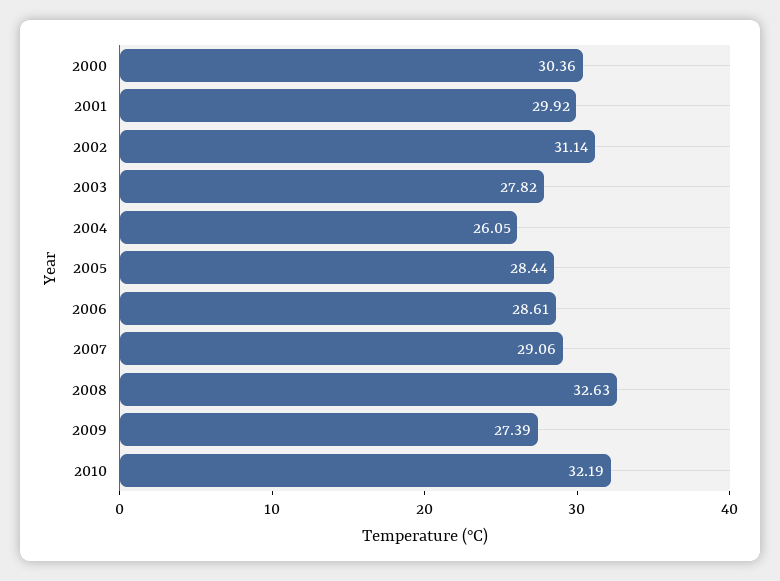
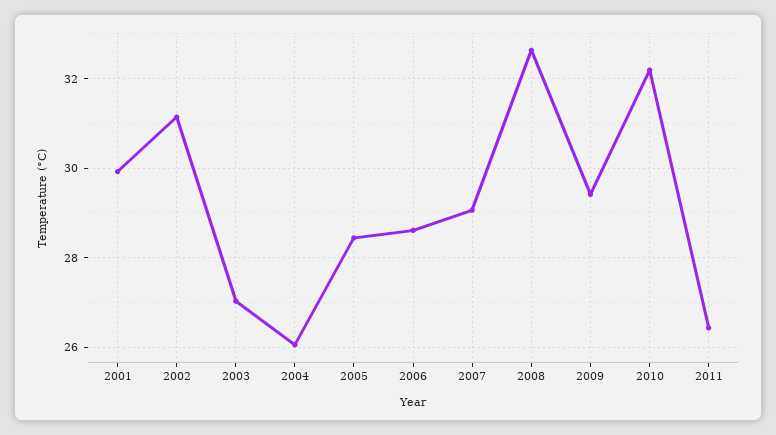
2000: 30.36 -> none
2003: 27.82 -> 27
2009: 27.39 -> 29.4
2011: none -> 26.4

